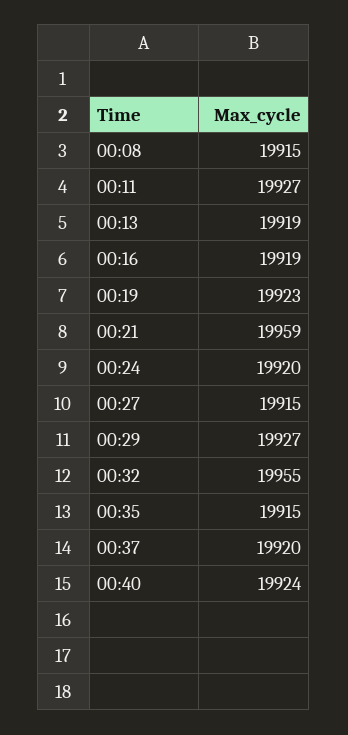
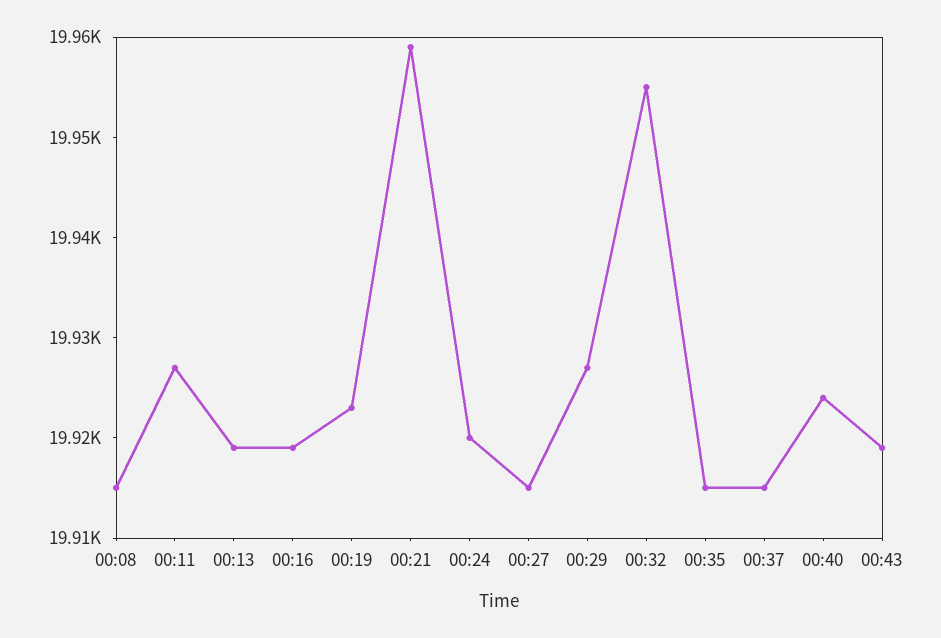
00:37: 19920 -> 19915
00:43: none -> 19919

